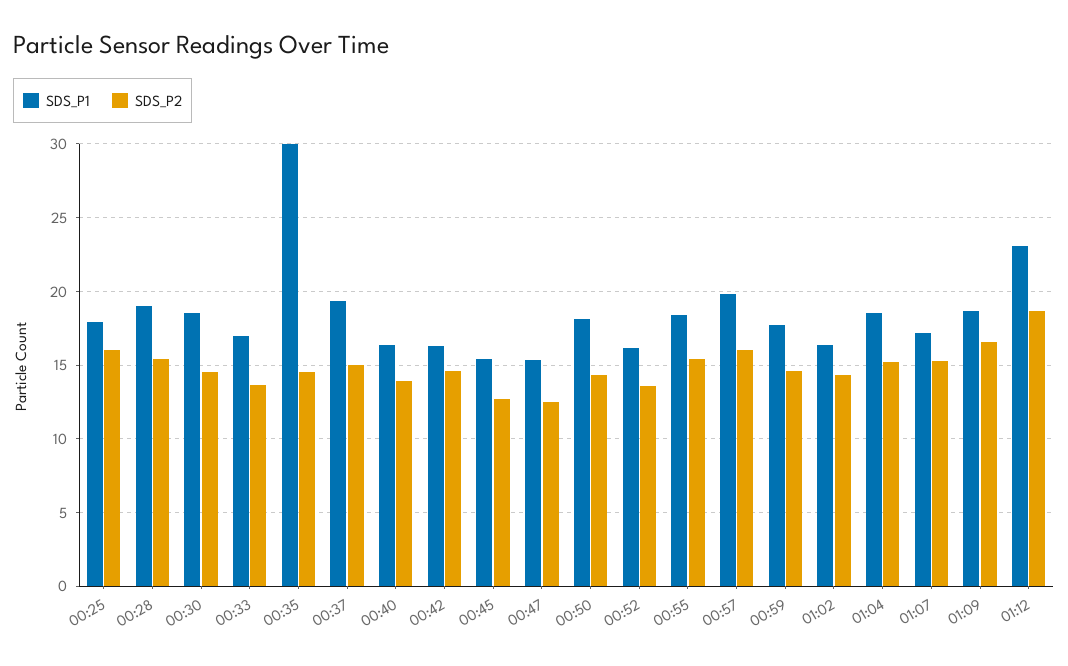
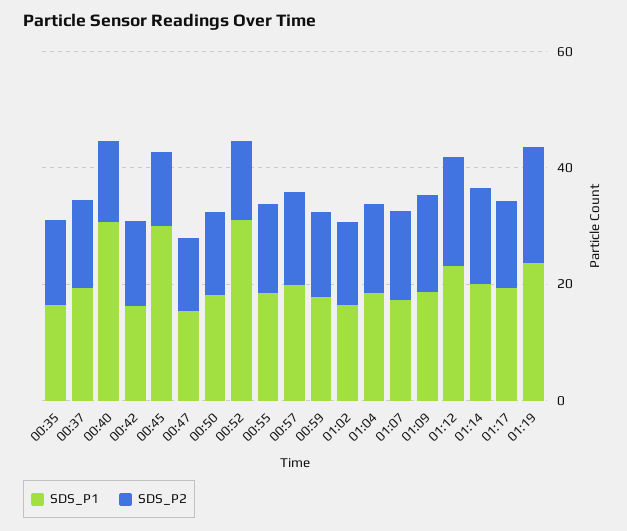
SDS_P1, 00:25: 18 -> none
SDS_P2, 00:25: 16 -> none
SDS_P1, 00:28: 19 -> none
SDS_P2, 00:28: 15.5 -> none
SDS_P1, 00:30: 18.5 -> none
SDS_P2, 00:30: 14.5 -> none
SDS_P1, 00:33: 17 -> none
SDS_P2, 00:33: 13.5 -> none
SDS_P1, 00:35: 30 -> 15
SDS_P1, 00:40: 16.5 -> 30
SDS_P1, 00:45: 15.5 -> 30
SDS_P1, 00:52: 16 -> 30
SDS_P1, 01:14: none -> 20
SDS_P2, 01:14: none -> 15
SDS_P1, 01:17: none -> 20
SDS_P2, 01:17: none -> 15
SDS_P1, 01:19: none -> 25
SDS_P2, 01:19: none -> 20

